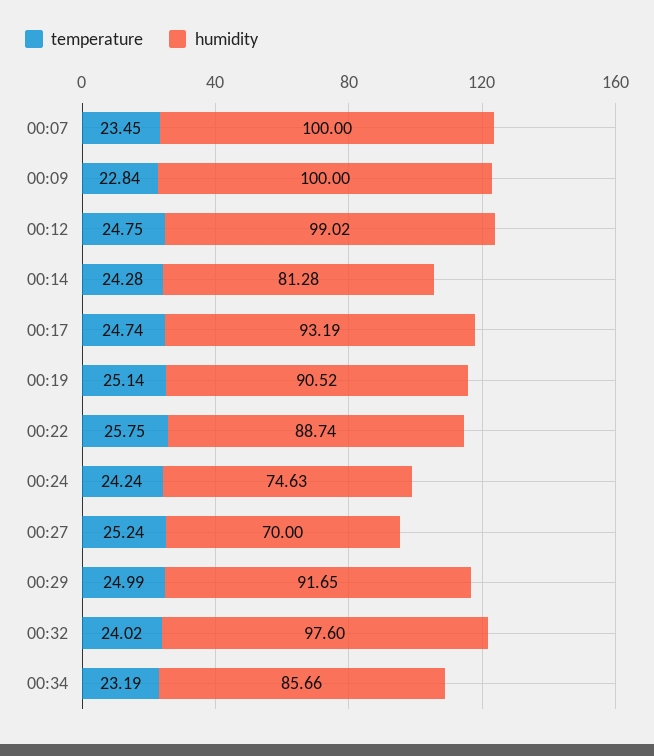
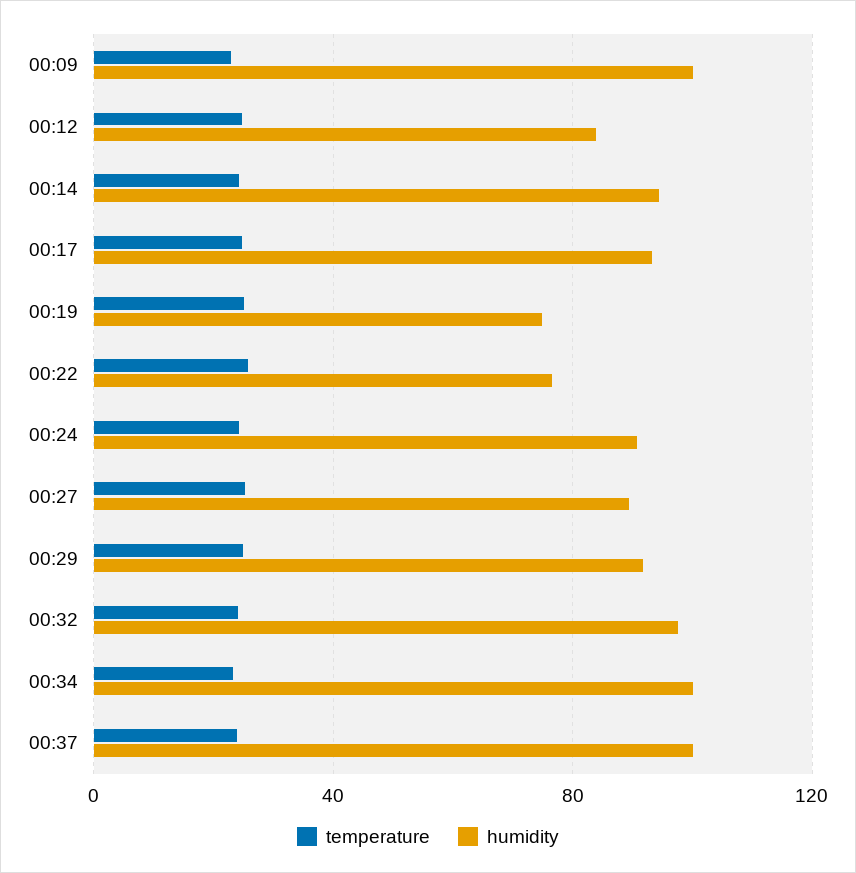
temperature, 00:07: 23.45 -> none
humidity, 00:07: 100 -> none
humidity, 00:12: 99.02 -> 85
humidity, 00:14: 81.28 -> 95
humidity, 00:19: 90.52 -> 75
humidity, 00:22: 88.74 -> 75
humidity, 00:24: 74.63 -> 90
humidity, 00:27: 70 -> 90
humidity, 00:34: 85.66 -> 100
temperature, 00:37: none -> 25
humidity, 00:37: none -> 100

